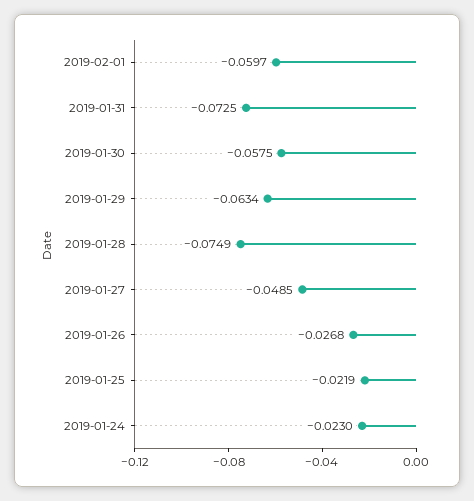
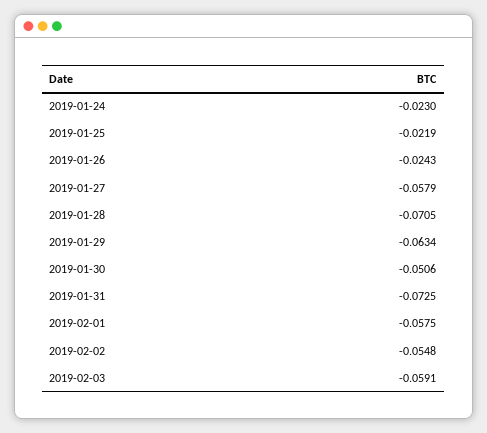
2019-02-01: -0.0597 -> -0.0575
2019-01-30: -0.0575 -> -0.0506
2019-01-28: -0.0749 -> -0.0705
2019-01-27: -0.0485 -> -0.0579
2019-01-26: -0.0268 -> -0.0243
2019-02-02: none -> -0.0548
2019-02-03: none -> -0.0591

